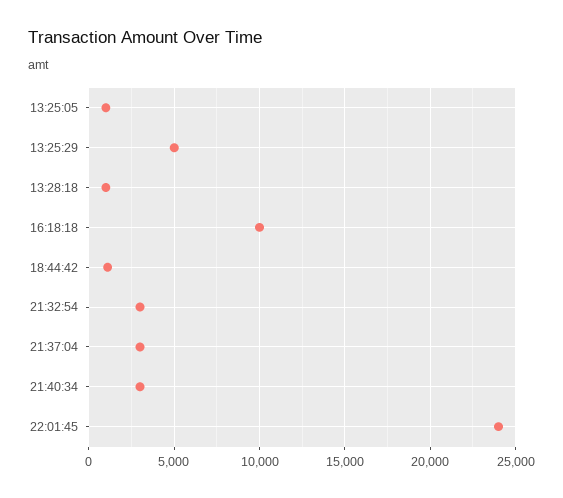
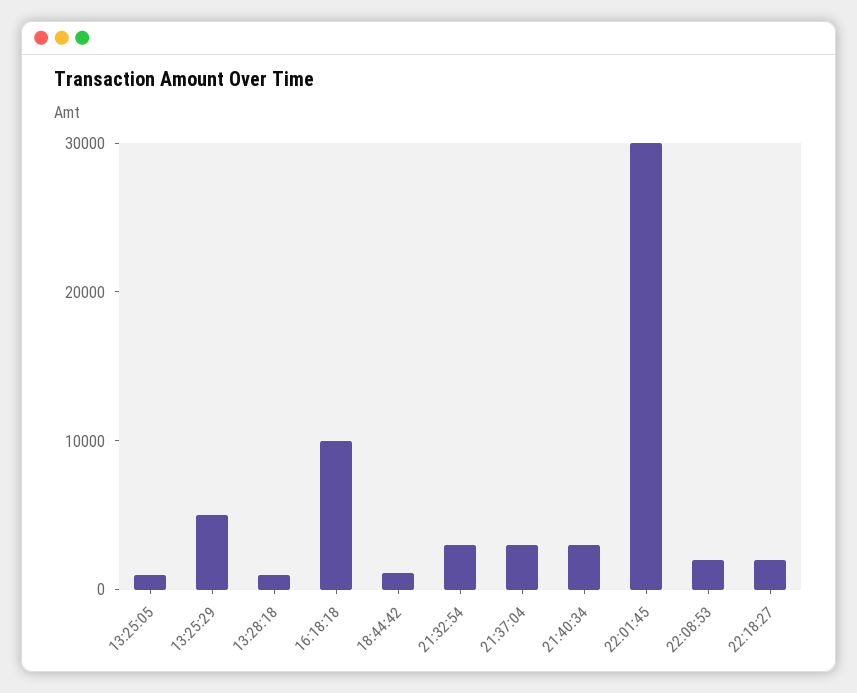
22:01:45: 24000 -> 30000
22:08:53: none -> 2000
22:18:27: none -> 2000

